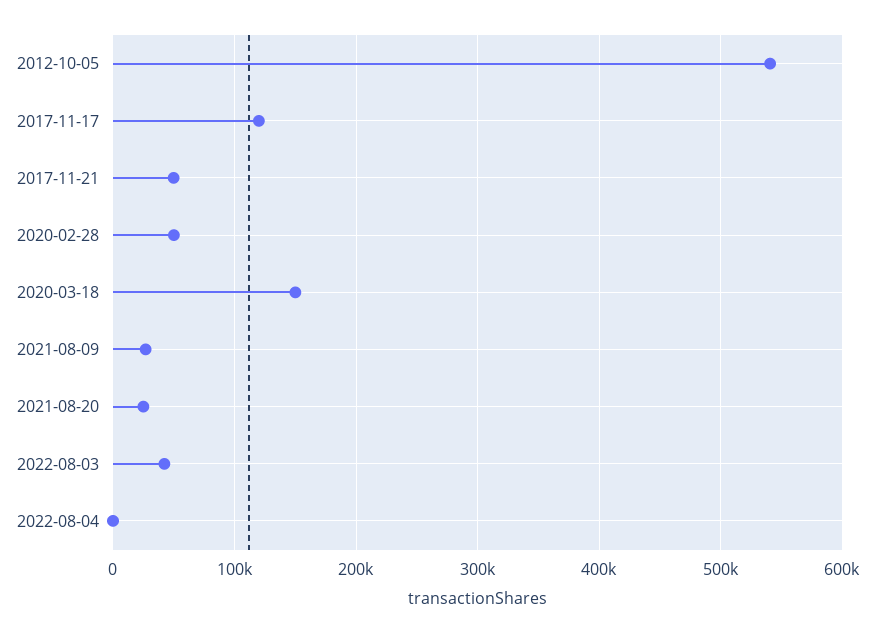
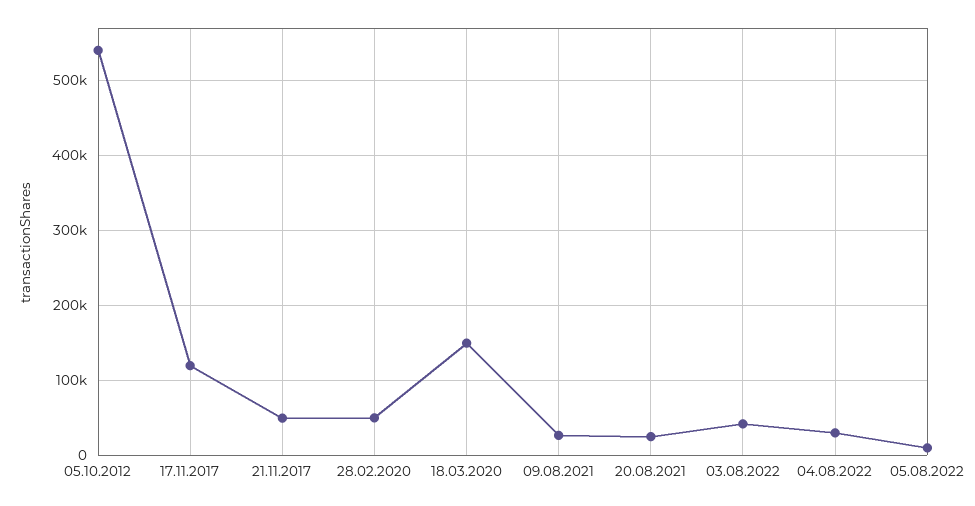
2022-08-04: 0 -> 30000
05.08.2022: none -> 10000

